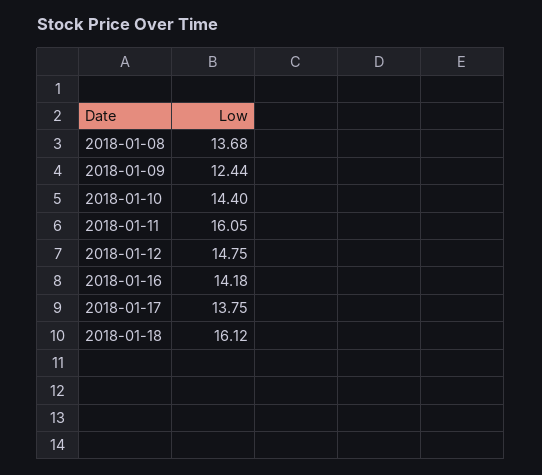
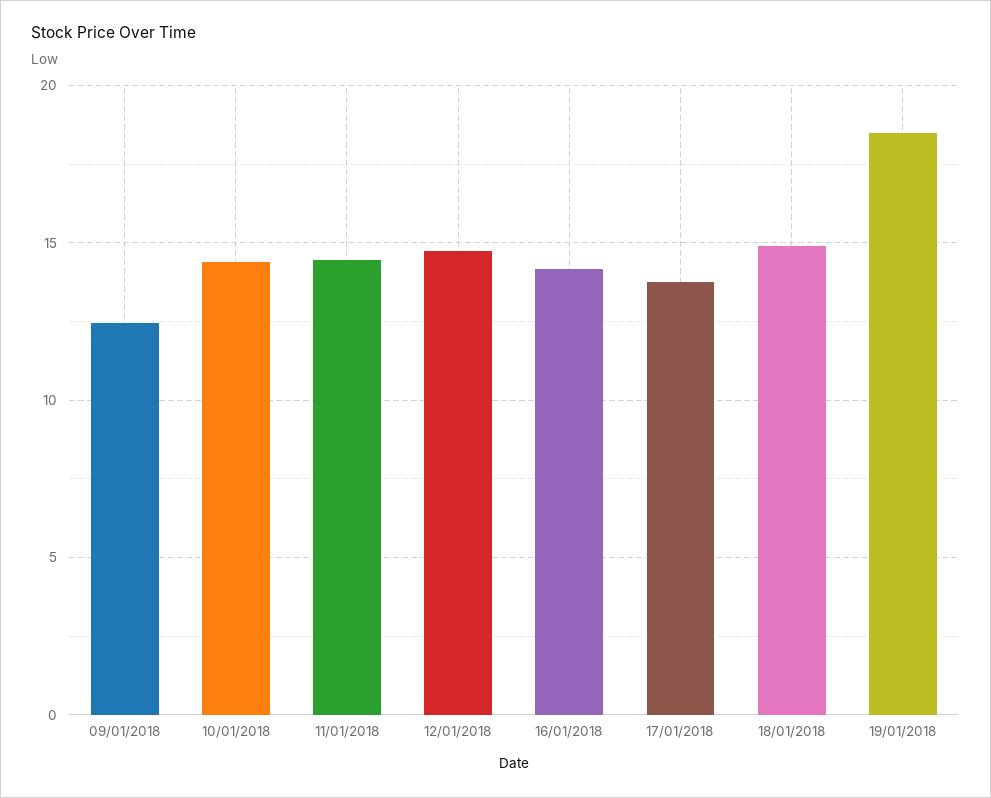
2018-01-08: 13.68 -> none
2018-01-11: 16.05 -> 14.5
2018-01-18: 16.12 -> 15
19/01/2018: none -> 18.5

